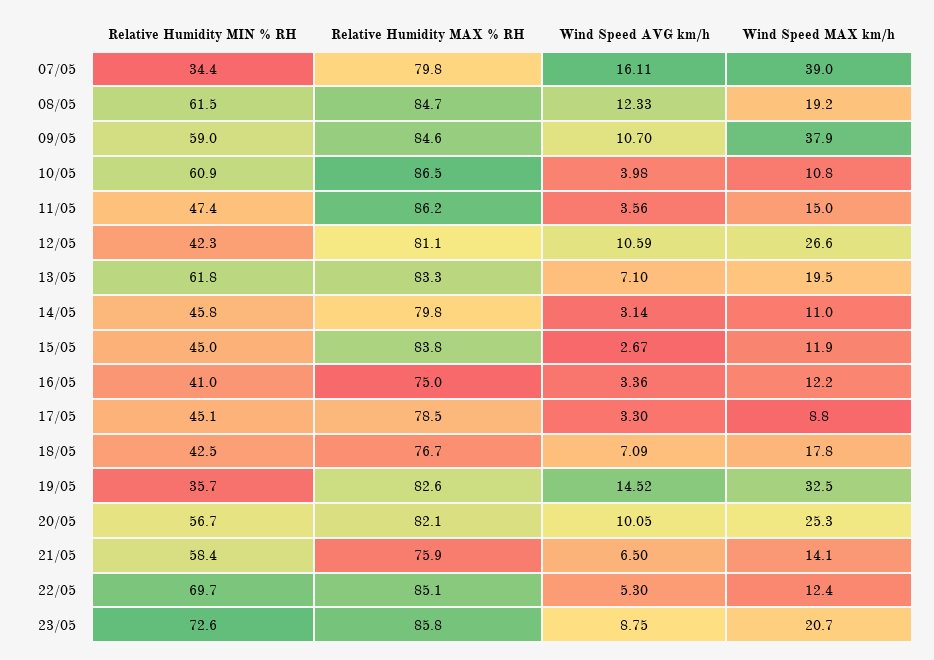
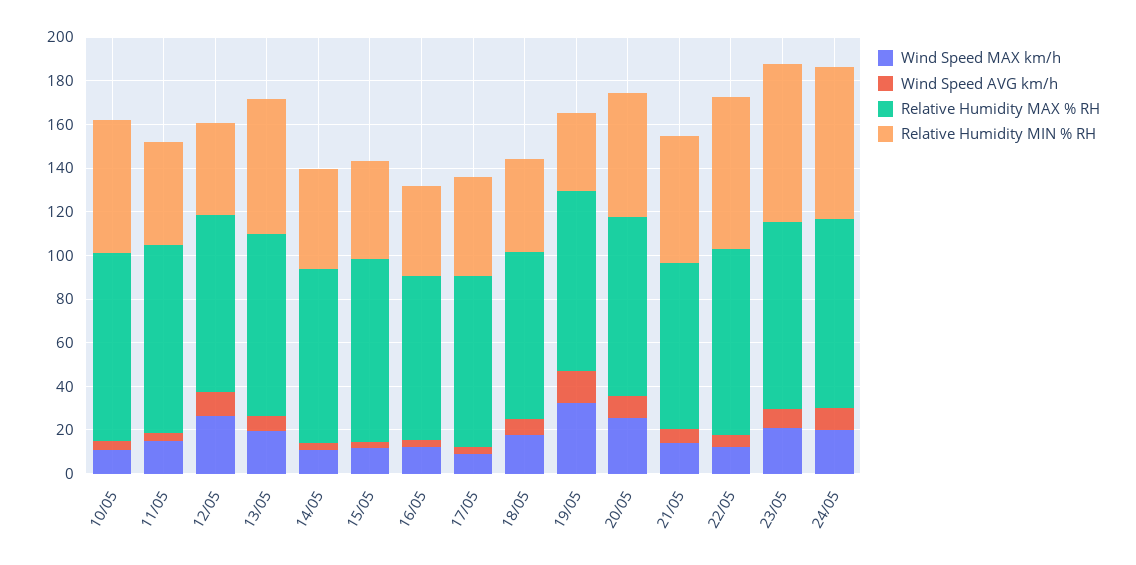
Relative Humidity MIN % RH, 07/05: 34.4 -> none
Relative Humidity MAX % RH, 07/05: 79.8 -> none
Wind Speed AVG km/h, 07/05: 16.11 -> none
Wind Speed MAX km/h, 07/05: 39 -> none
Relative Humidity MIN % RH, 08/05: 61.5 -> none
Relative Humidity MAX % RH, 08/05: 84.7 -> none
Wind Speed AVG km/h, 08/05: 12.33 -> none
Wind Speed MAX km/h, 08/05: 19.2 -> none
Relative Humidity MIN % RH, 09/05: 59 -> none
Relative Humidity MAX % RH, 09/05: 84.6 -> none
Wind Speed AVG km/h, 09/05: 10.7 -> none
Wind Speed MAX km/h, 09/05: 37.9 -> none
Wind Speed MAX km/h, 24/05: none -> 20
Wind Speed AVG km/h, 24/05: none -> 10
Relative Humidity MAX % RH, 24/05: none -> 85
Relative Humidity MIN % RH, 24/05: none -> 70

